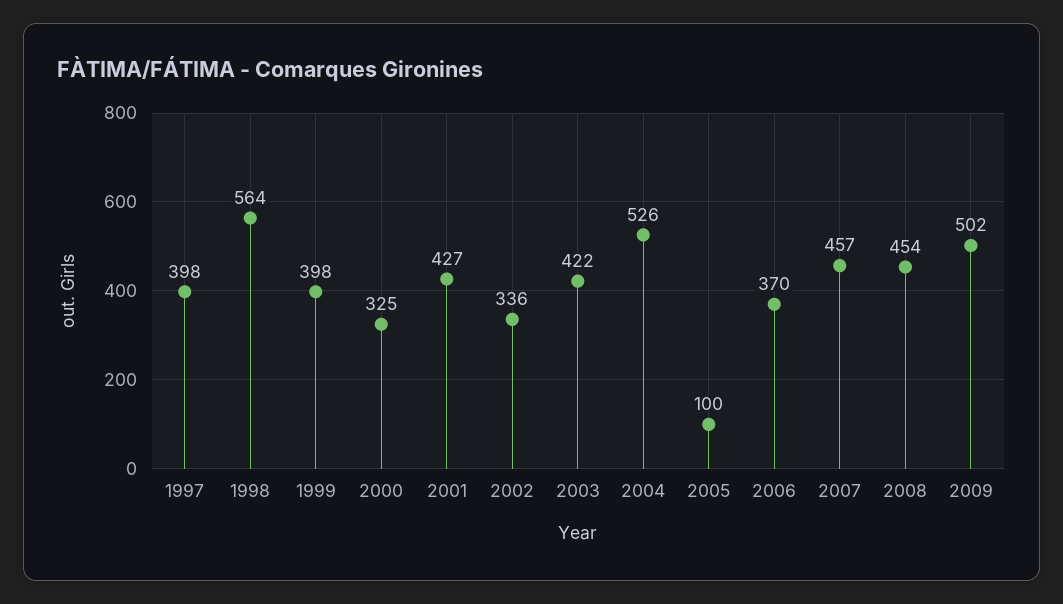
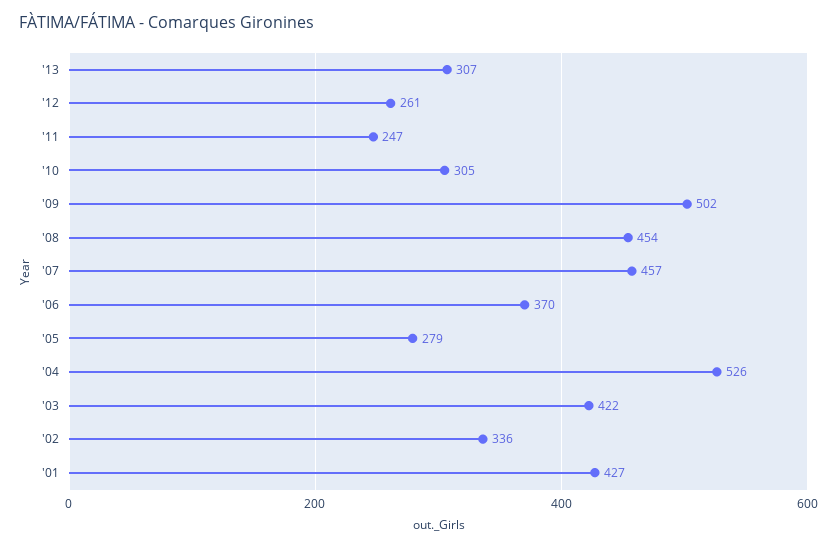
1997: 398 -> none
1998: 564 -> none
1999: 398 -> none
2000: 325 -> none
2005: 100 -> 279
'13: none -> 307
'12: none -> 261
'11: none -> 247
'10: none -> 305

